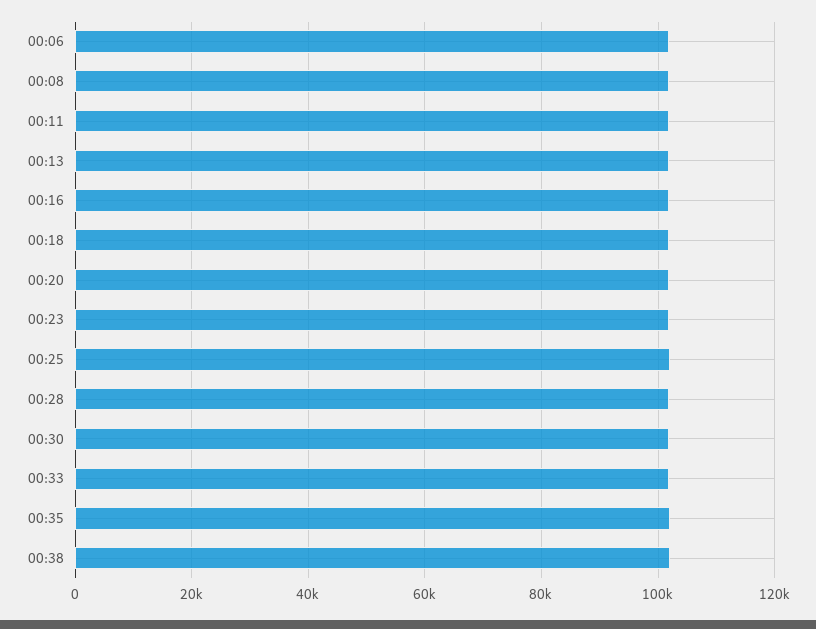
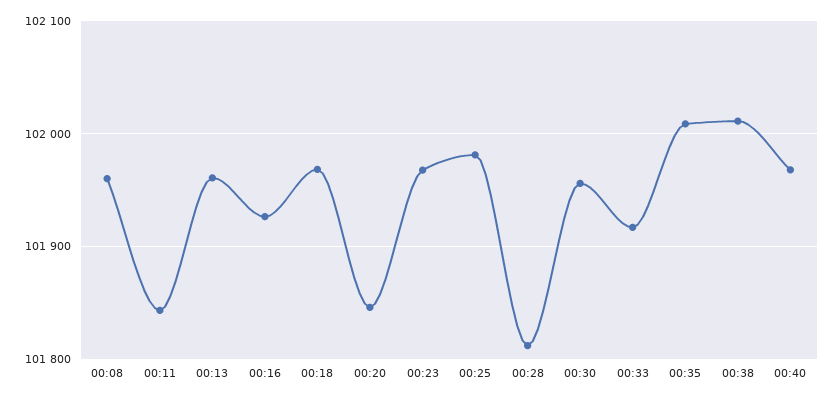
00:06: 102000 -> none
00:40: none -> 101970

